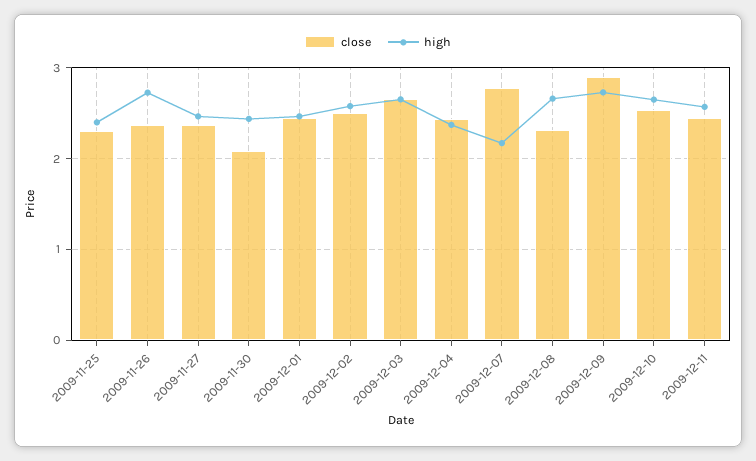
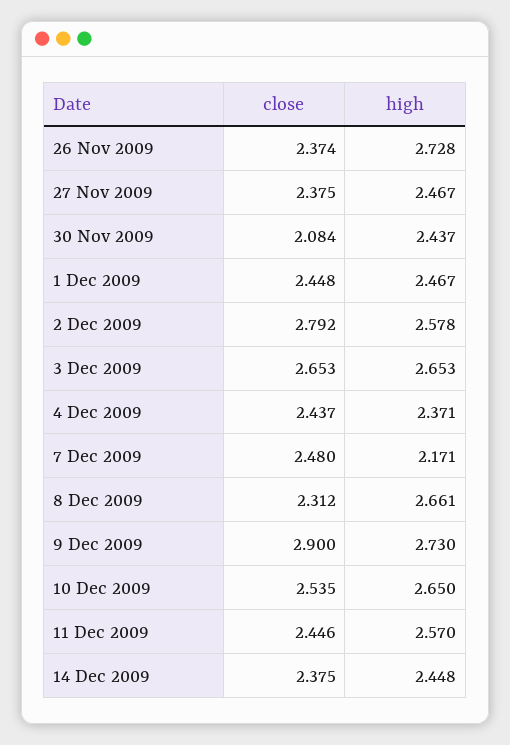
close, 2009-11-25: 2.3 -> none
high, 2009-11-25: 2.4 -> none
close, 2009-12-02: 2.5 -> 2.792
close, 2009-12-07: 2.8 -> 2.48
close, 14 Dec 2009: none -> 2.375
high, 14 Dec 2009: none -> 2.448

